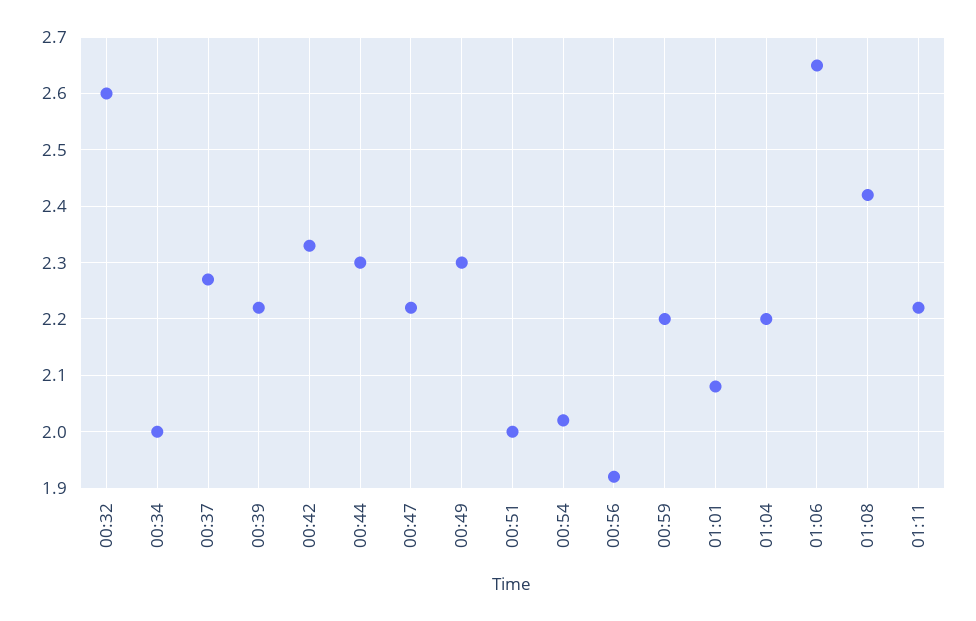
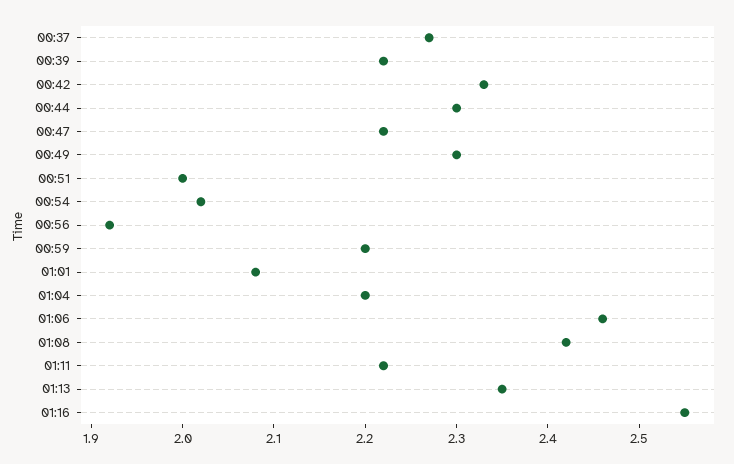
00:32: 2.6 -> none
00:34: 2 -> none
01:06: 2.65 -> 2.46
01:13: none -> 2.35
01:16: none -> 2.55

